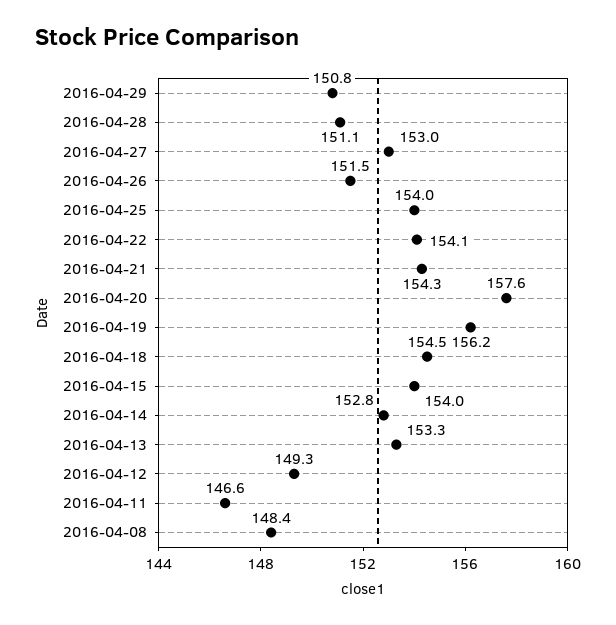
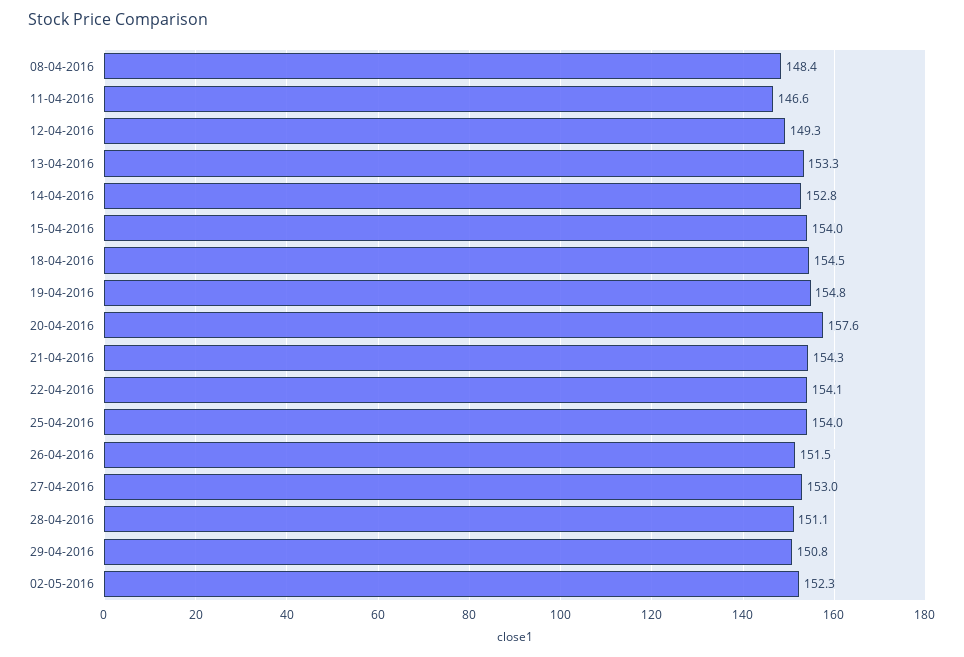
2016-04-19: 156.2 -> 154.8
02-05-2016: none -> 152.3

